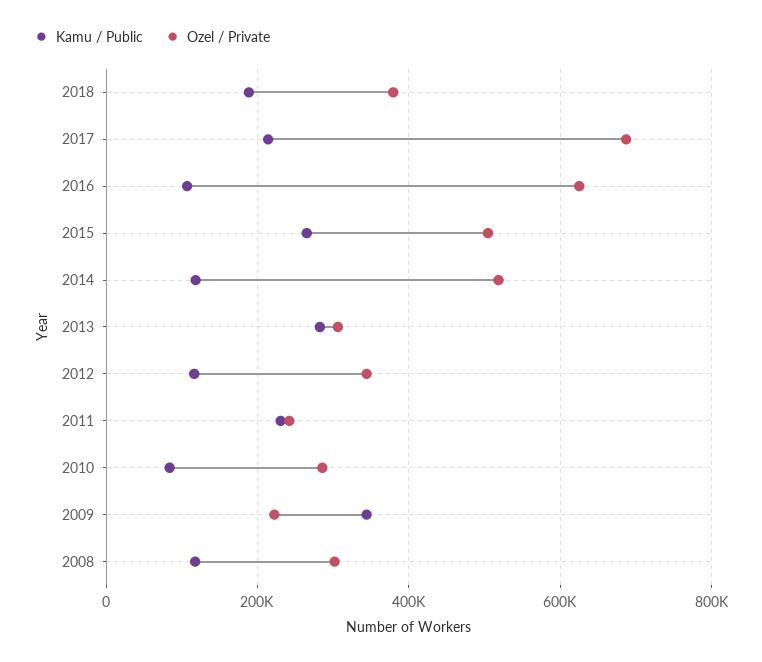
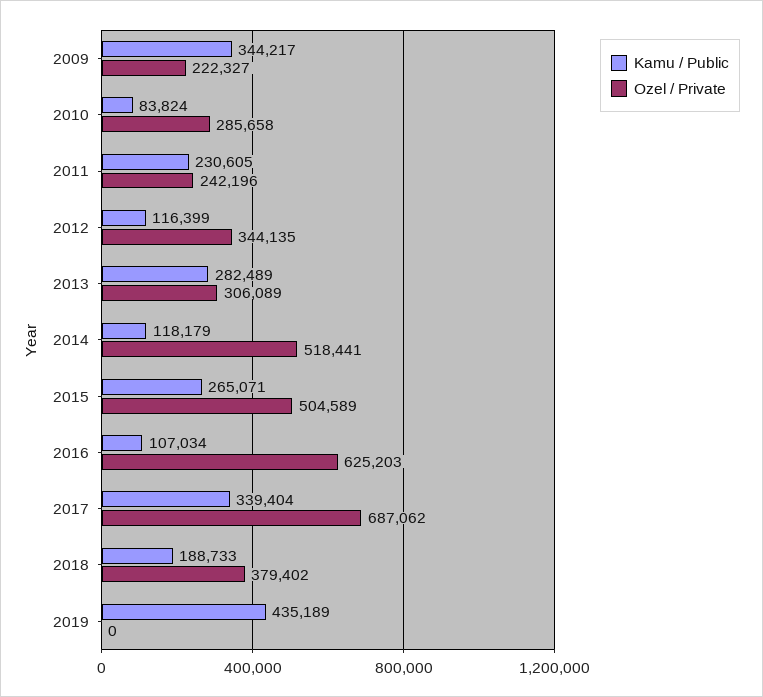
Kamu / Public, 2017: 220000 -> 339404
Kamu / Public, 2008: 120000 -> none
Ozel / Private, 2008: 300000 -> none
Kamu / Public, 2019: none -> 435189
Ozel / Private, 2019: none -> 0

